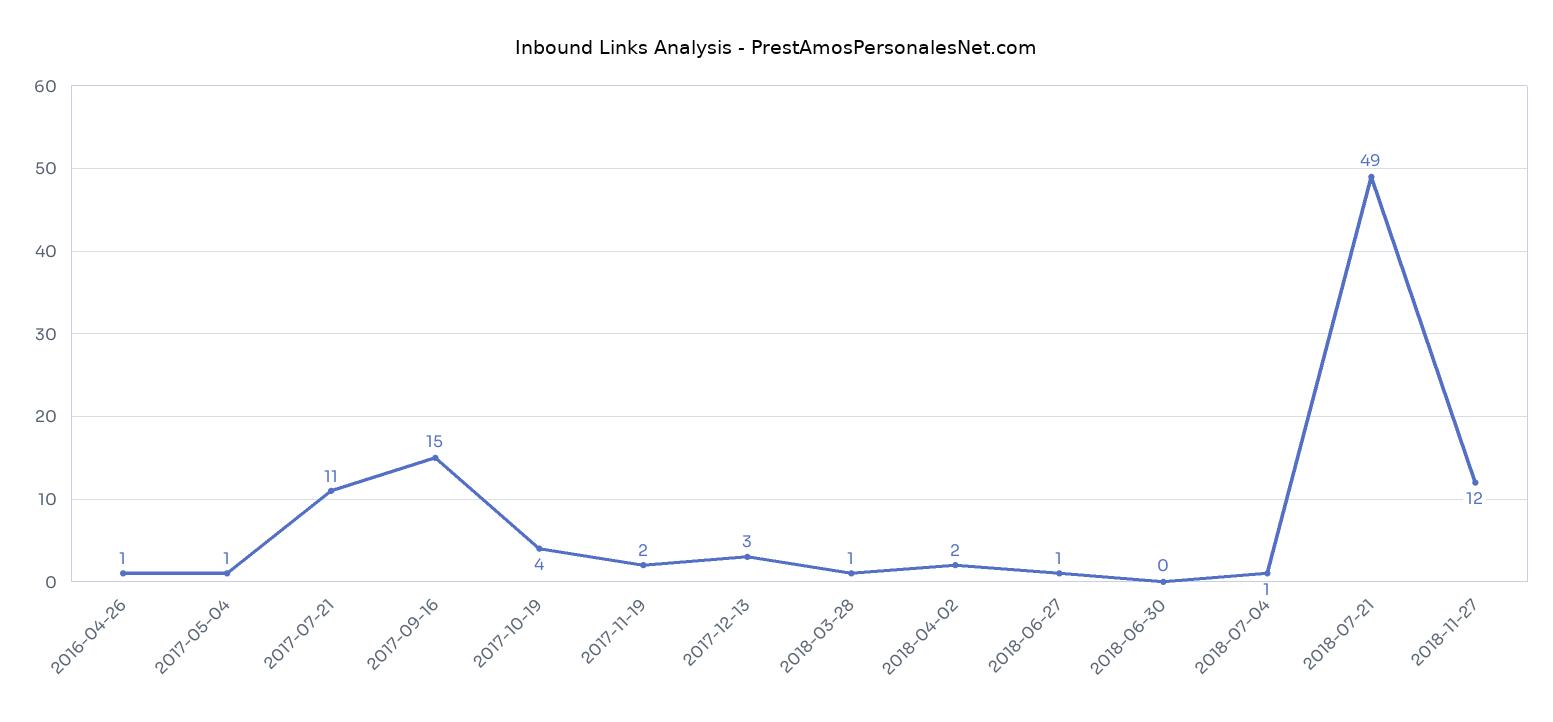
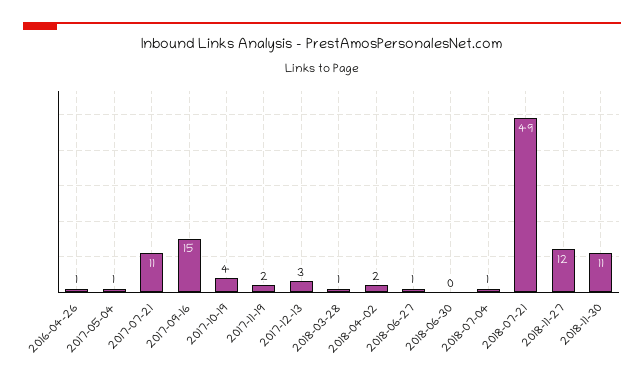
2018-11-30: none -> 11

